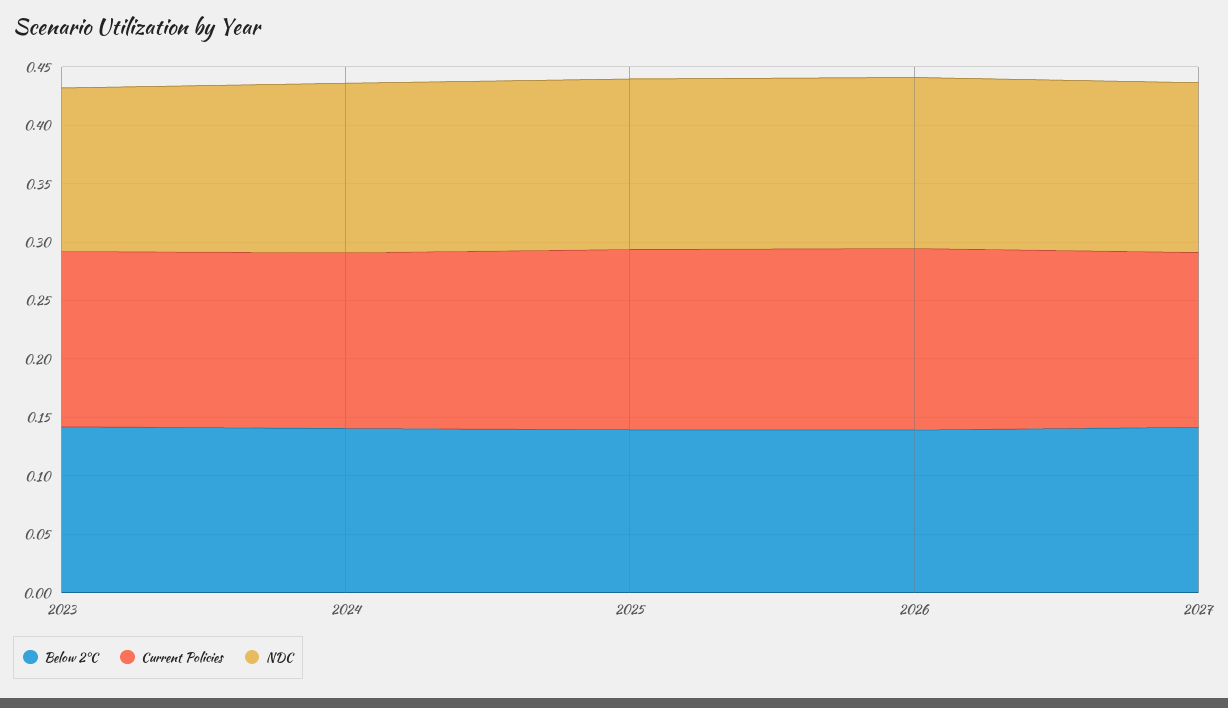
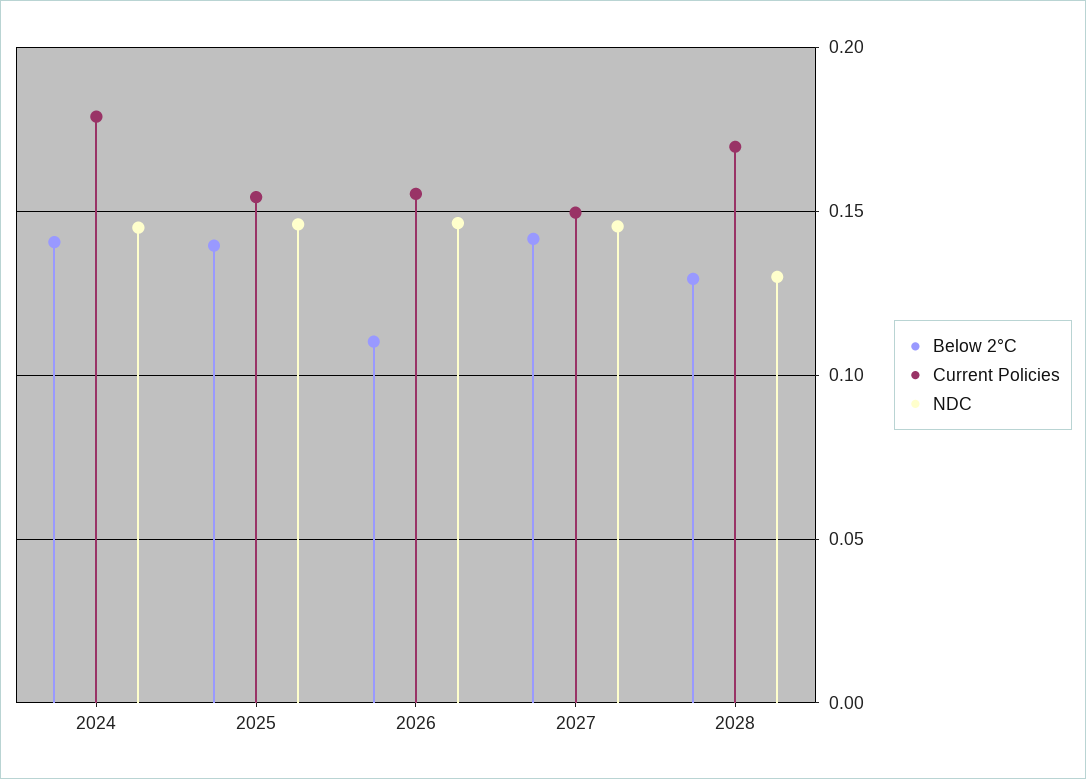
Below 2°C, 2023: 0.14 -> none
Current Policies, 2023: 0.15 -> none
NDC, 2023: 0.14 -> none
Current Policies, 2024: 0.15 -> 0.18
Below 2°C, 2026: 0.14 -> 0.11
Below 2°C, 2028: none -> 0.13
Current Policies, 2028: none -> 0.17
NDC, 2028: none -> 0.13

